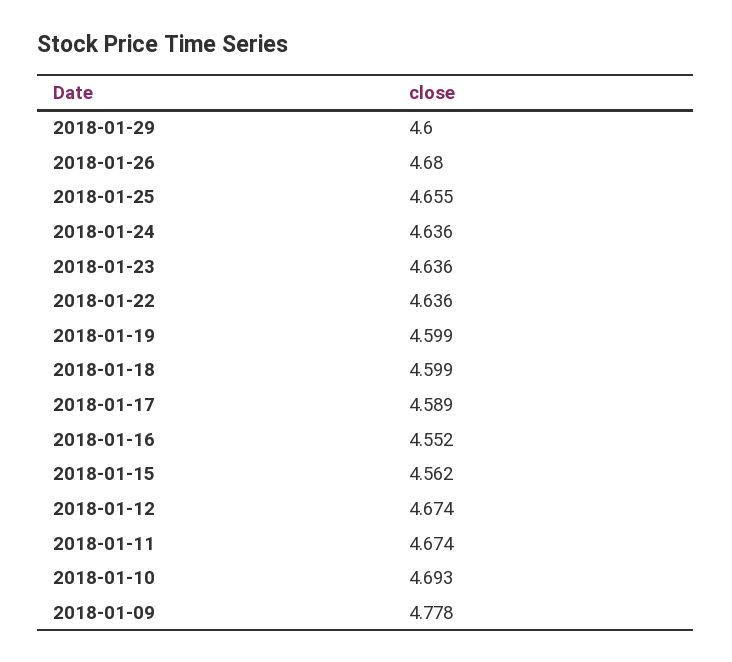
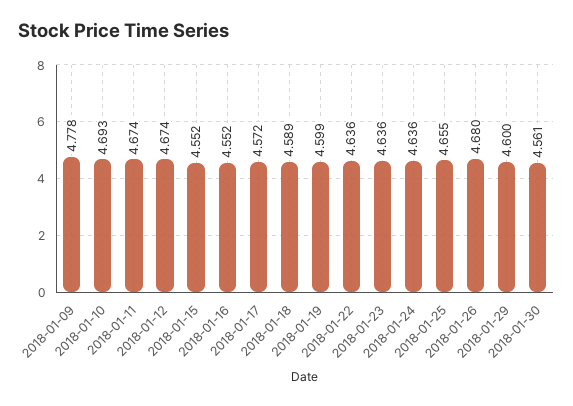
2018-01-18: 4.599 -> 4.589
2018-01-17: 4.589 -> 4.572
2018-01-15: 4.562 -> 4.552
2018-01-30: none -> 4.561

